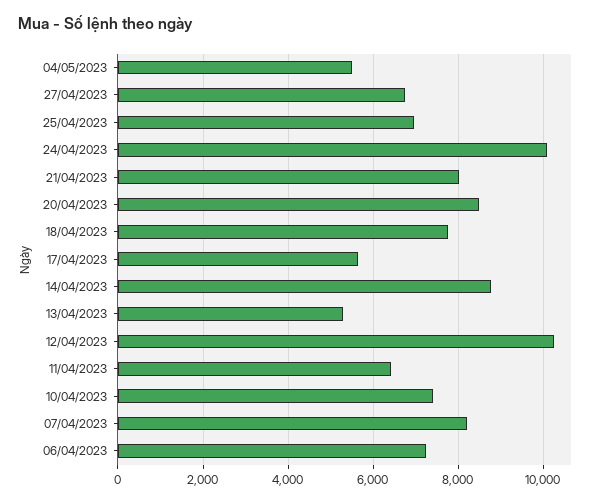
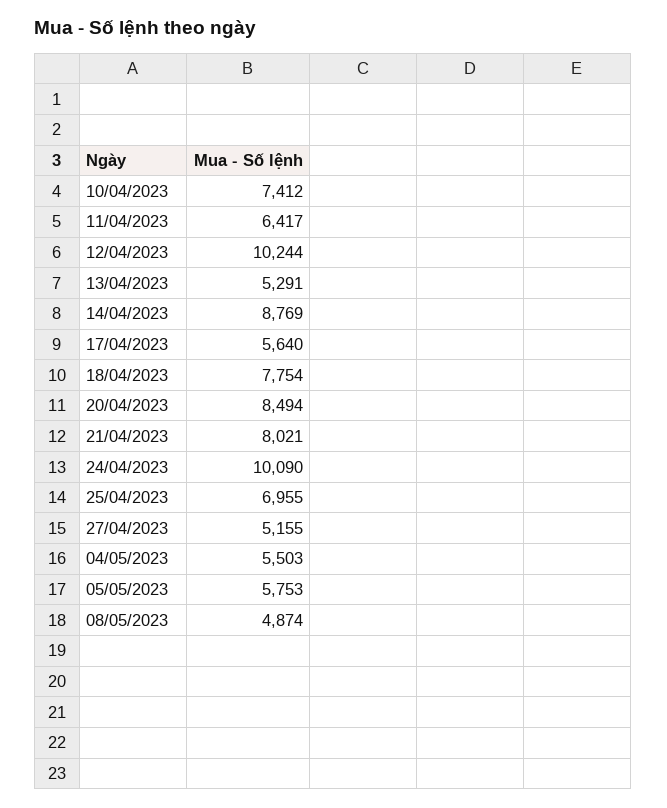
27/04/2023: 6800 -> 5155
07/04/2023: 8200 -> none
06/04/2023: 7200 -> none
05/05/2023: none -> 5753
08/05/2023: none -> 4874

